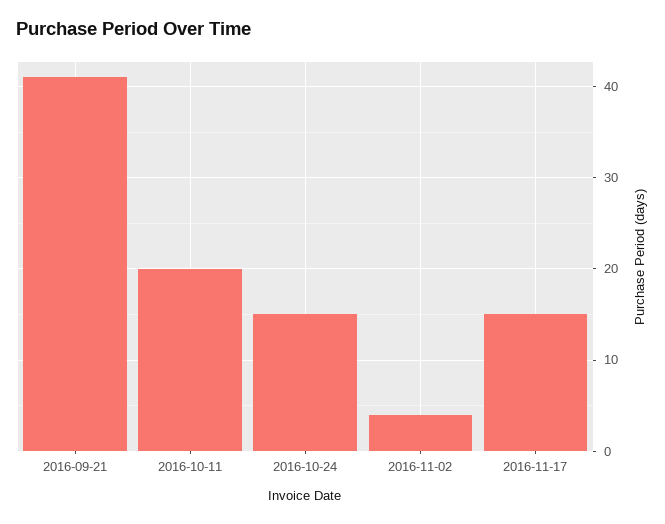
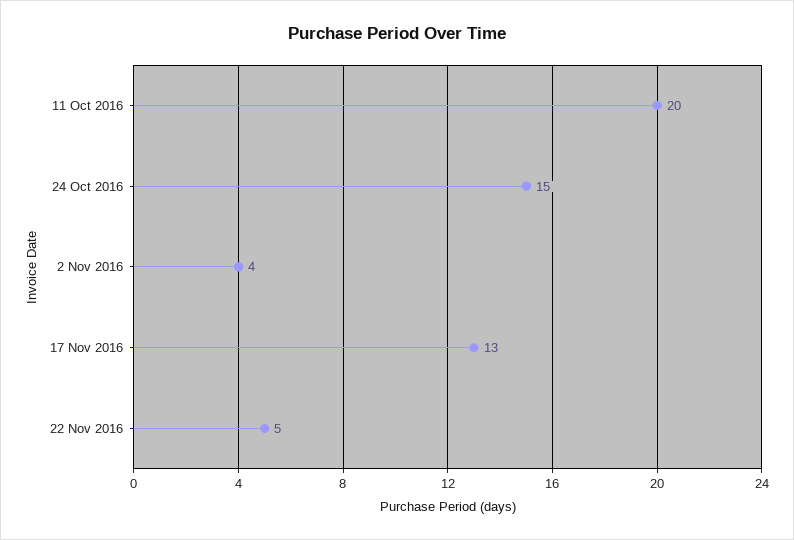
2016-09-21: 41 -> none
2016-11-17: 15 -> 13
22 Nov 2016: none -> 5

